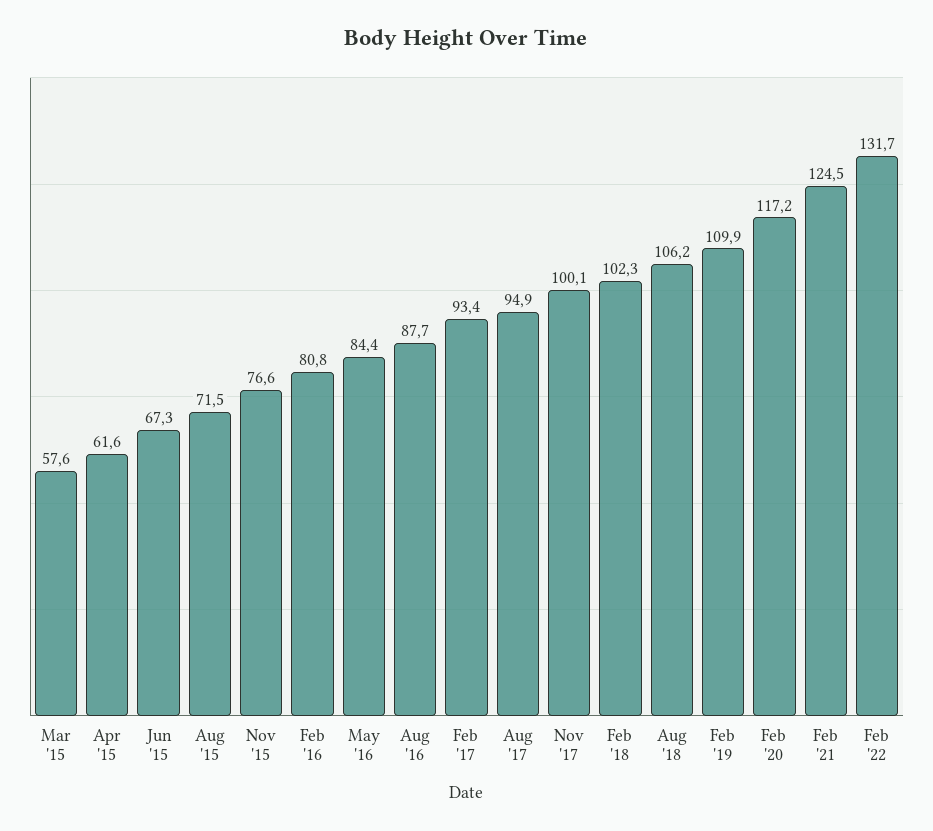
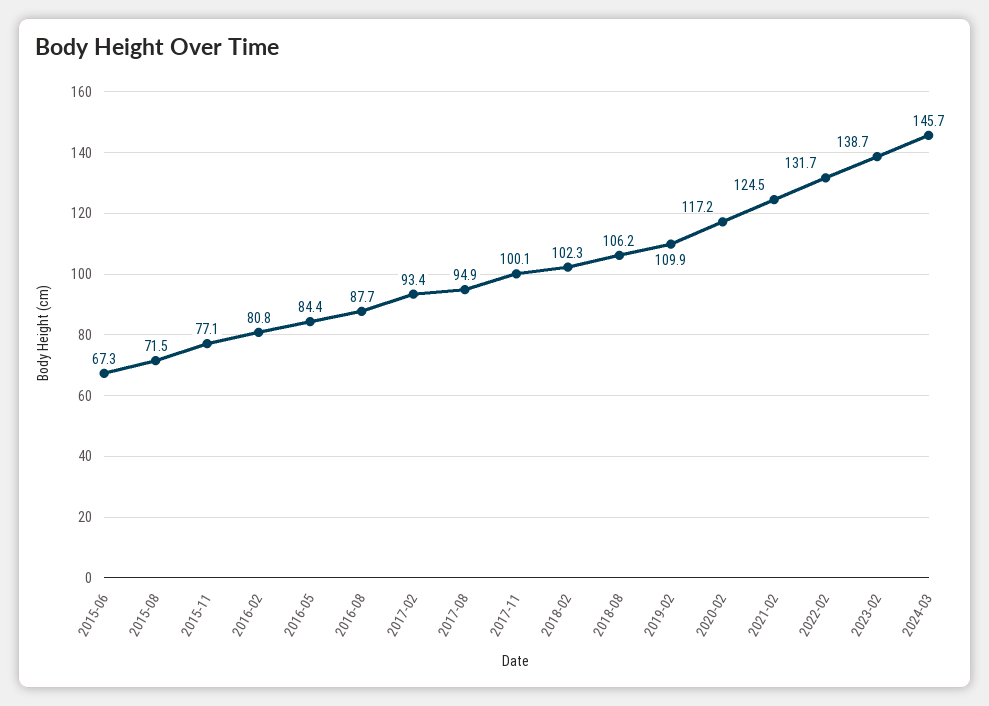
Mar '15: 57.6 -> none
Apr '15: 61.6 -> none
Nov '15: 76.6 -> 77.1
2023-02: none -> 138.7
2024-03: none -> 145.7

